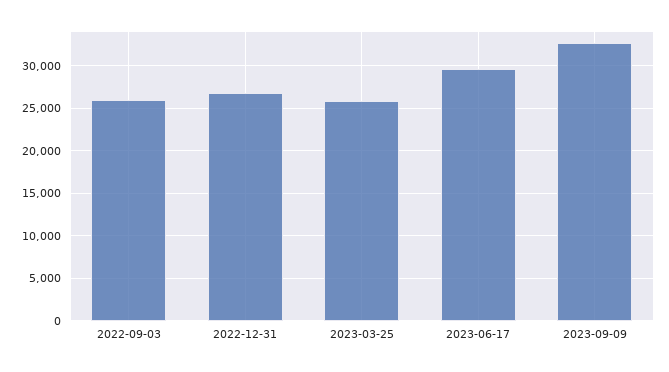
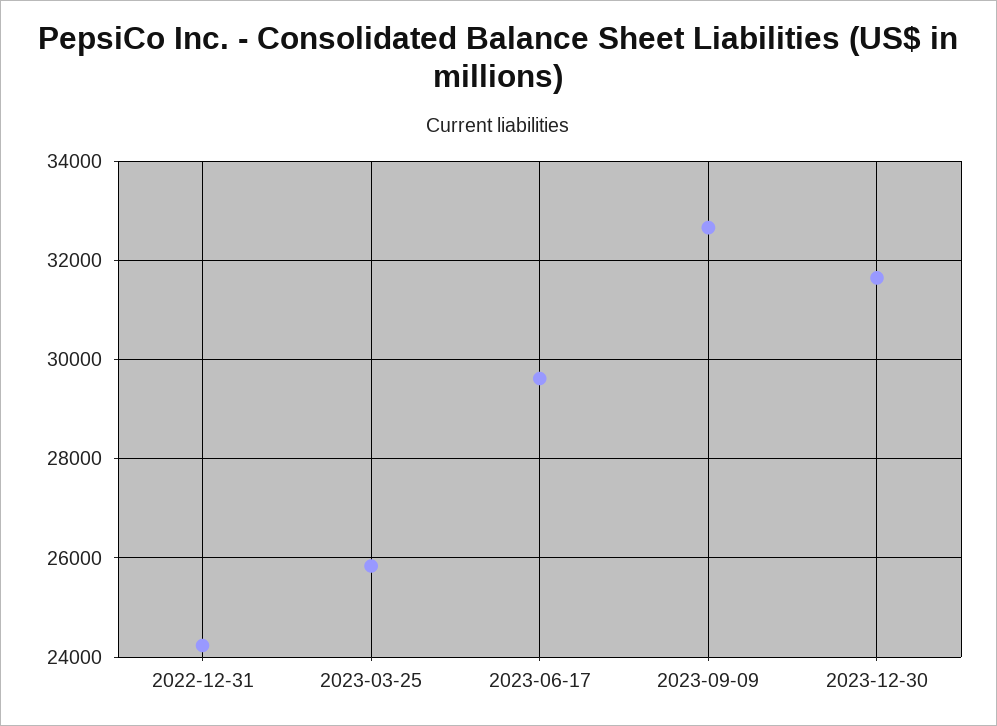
2022-09-03: 26000 -> none
2022-12-31: 27000 -> 24200
2023-12-30: none -> 31600

